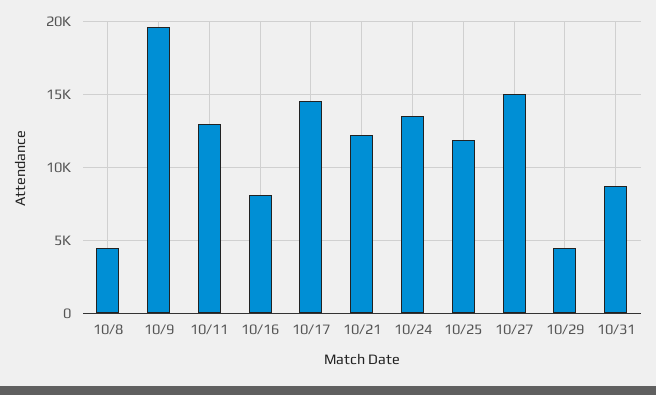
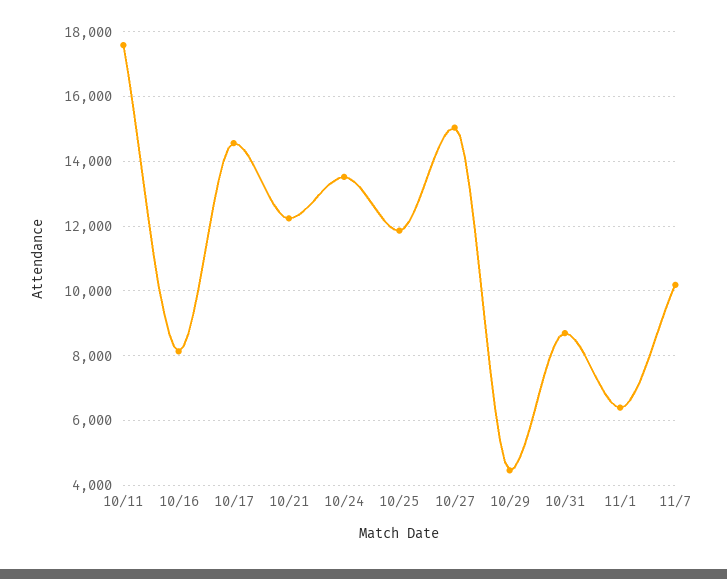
10/8: 4500 -> none
10/9: 19500 -> none
10/11: 13000 -> 17600
11/1: none -> 6400
11/7: none -> 10200

